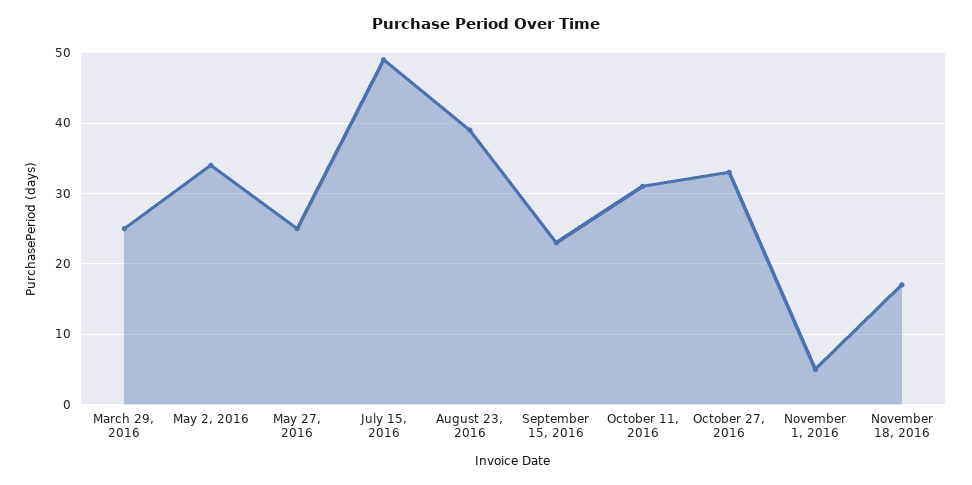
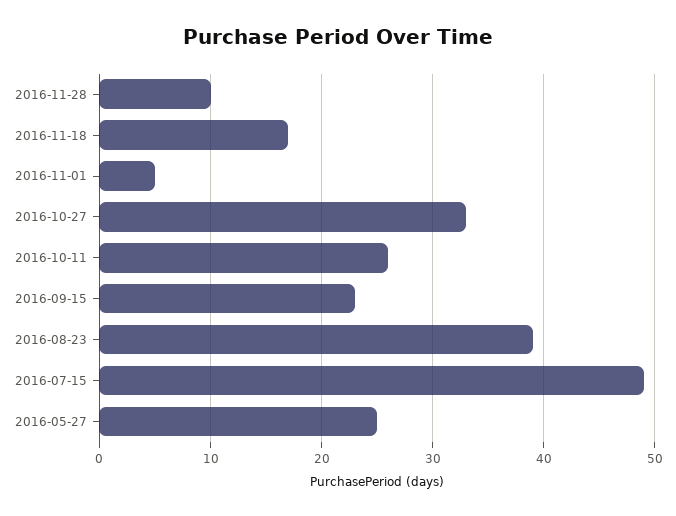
March 29, 2016: 25 -> none
May 2, 2016: 34 -> none
October 11, 2016: 31 -> 26
2016-11-28: none -> 10

